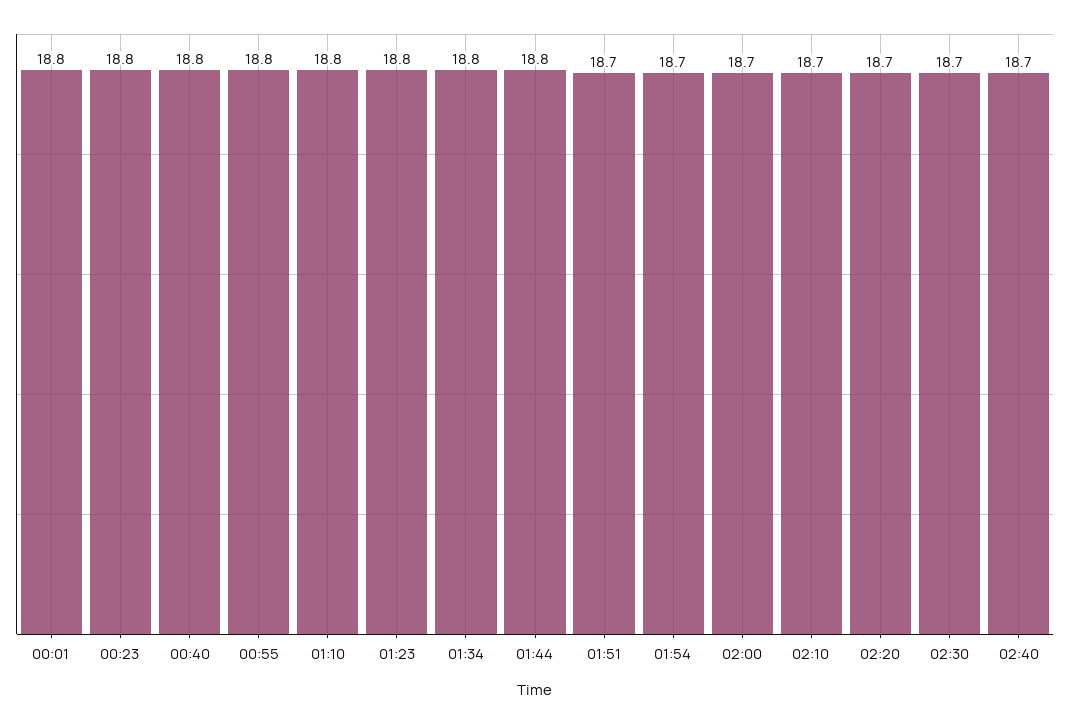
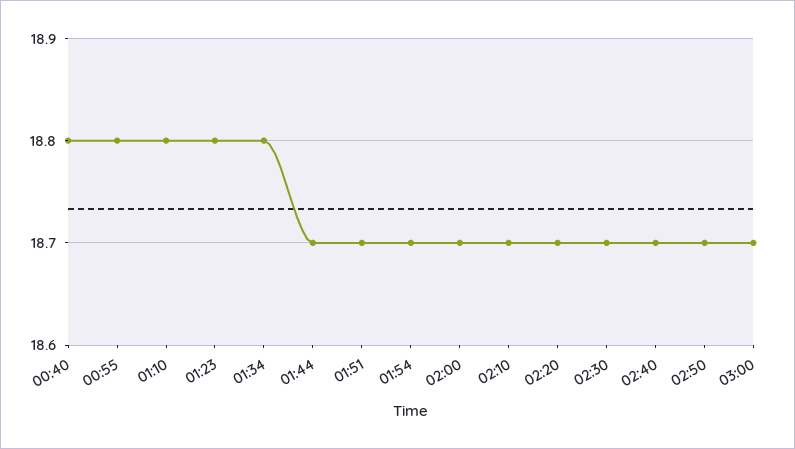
00:01: 18.8 -> none
00:23: 18.8 -> none
01:44: 18.8 -> 18.7
02:50: none -> 18.7
03:00: none -> 18.7

